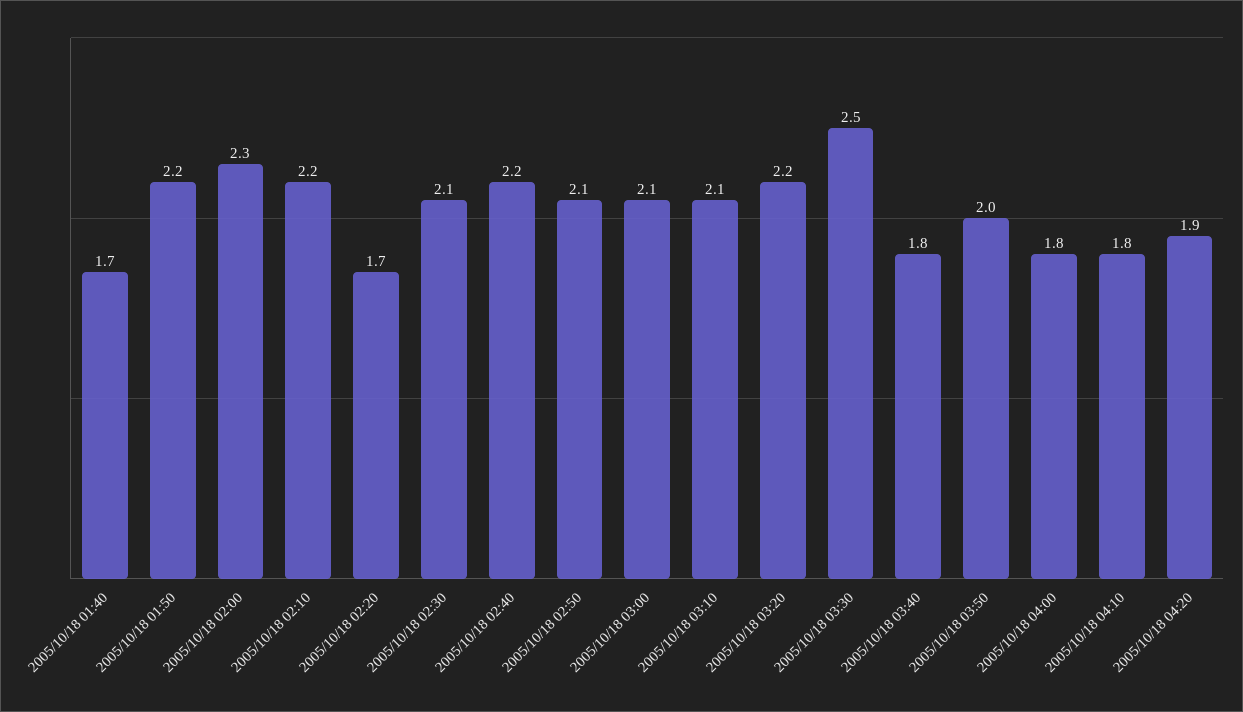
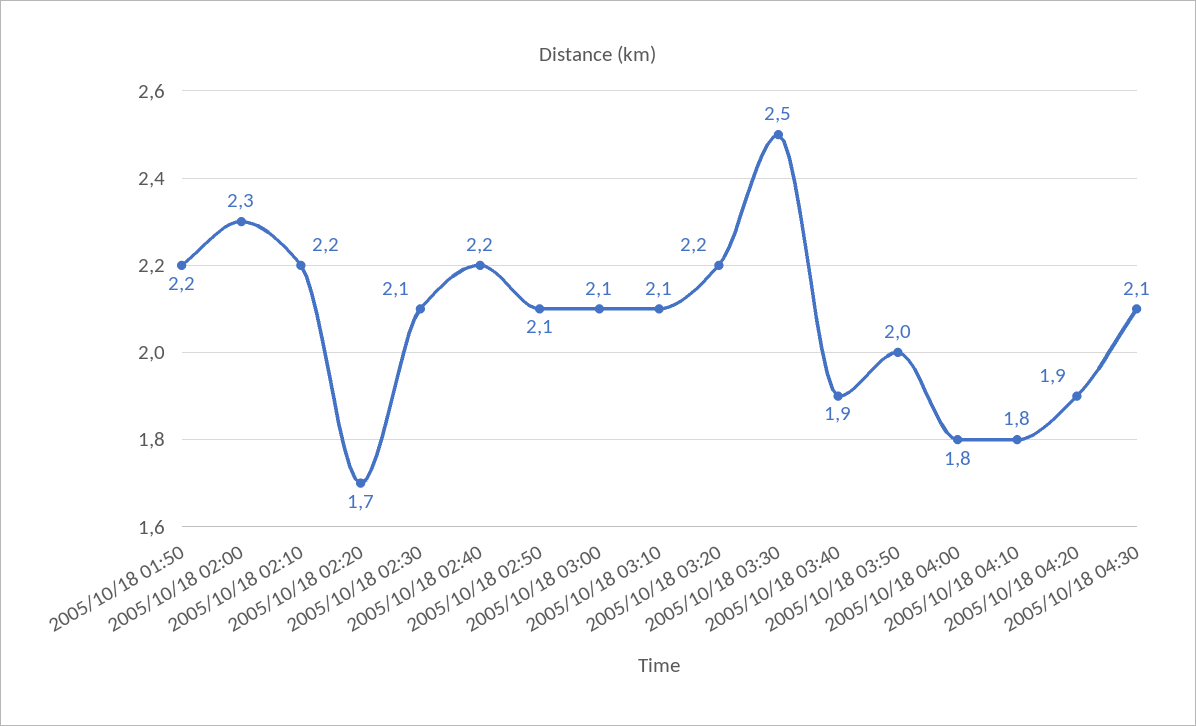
2005/10/18 01:40: 1.7 -> none
2005/10/18 03:40: 1.8 -> 1.9
2005/10/18 04:30: none -> 2.1

